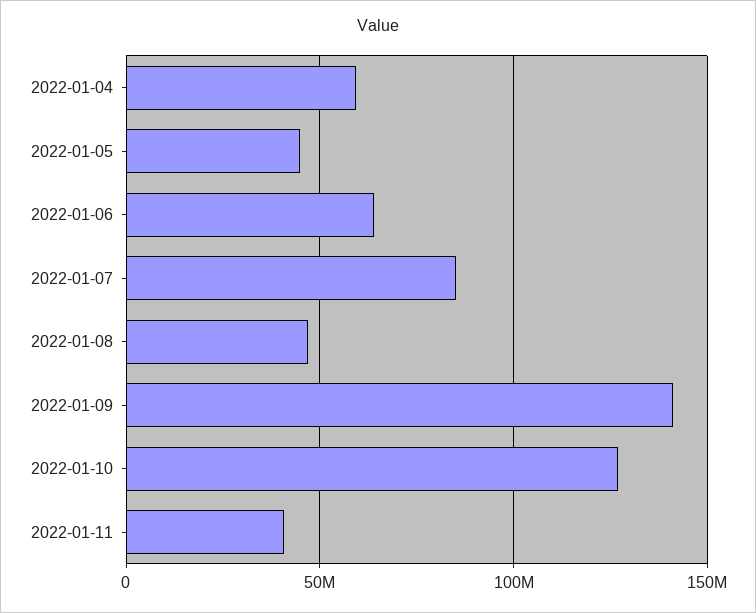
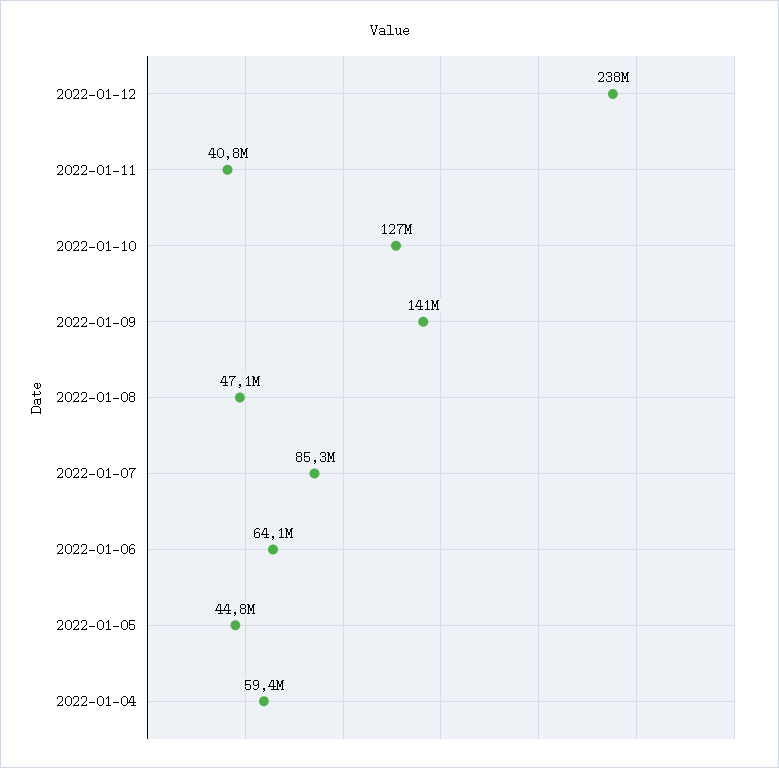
2022-01-12: none -> 238000000

